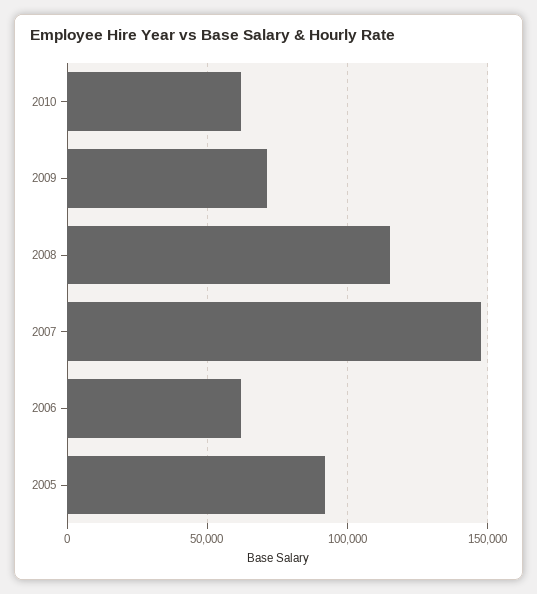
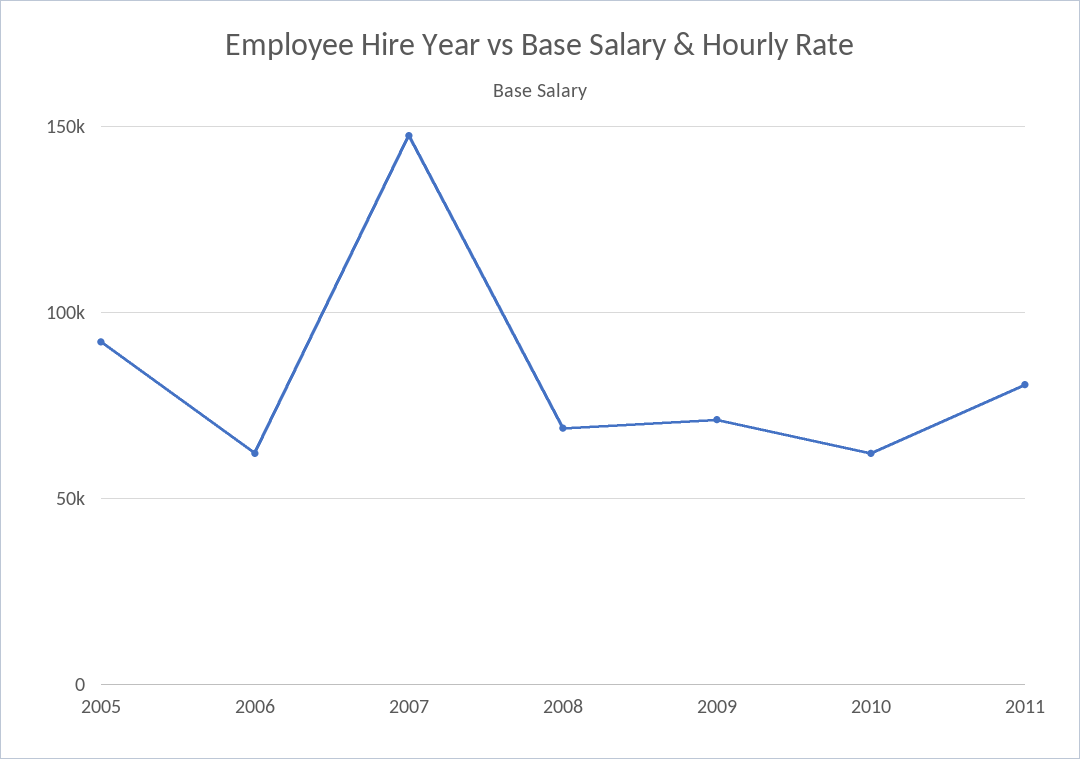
2008: 115000 -> 70000
2011: none -> 80000

